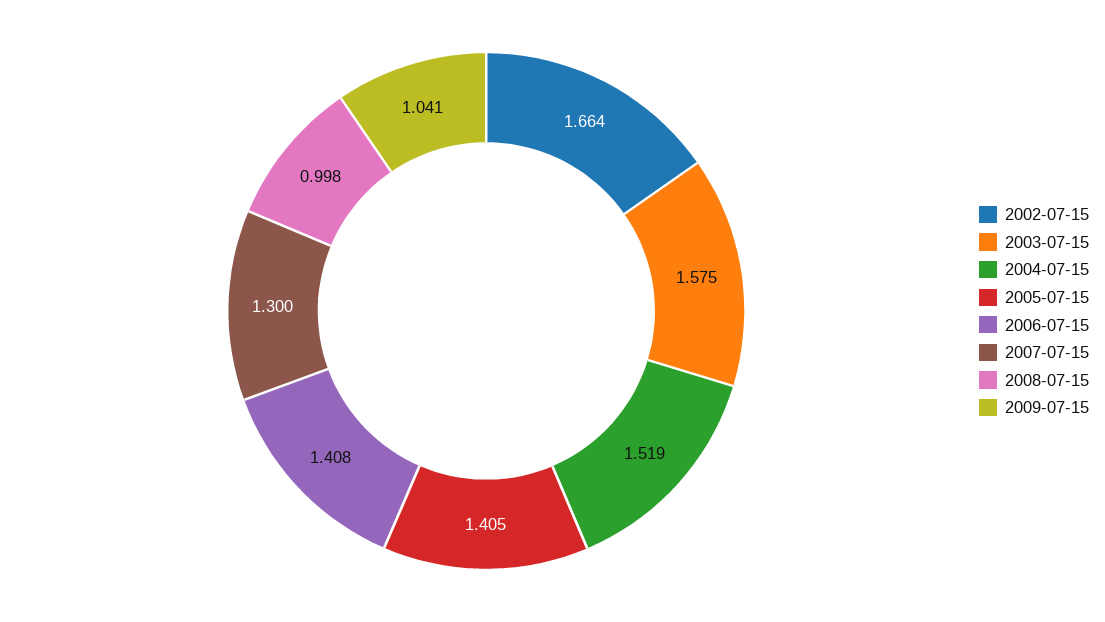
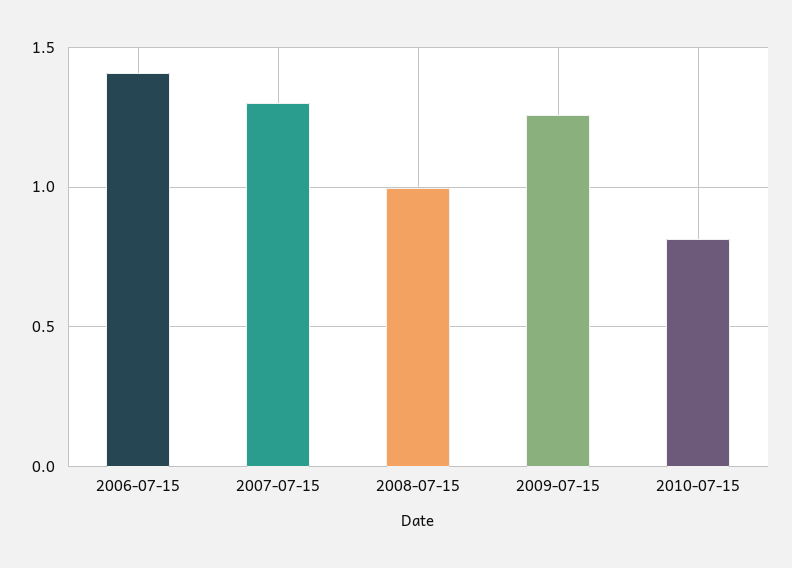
2002-07-15: 1.664 -> none
2003-07-15: 1.575 -> none
2004-07-15: 1.519 -> none
2005-07-15: 1.405 -> none
2009-07-15: 1.041 -> 1.25
2010-07-15: none -> 0.8

